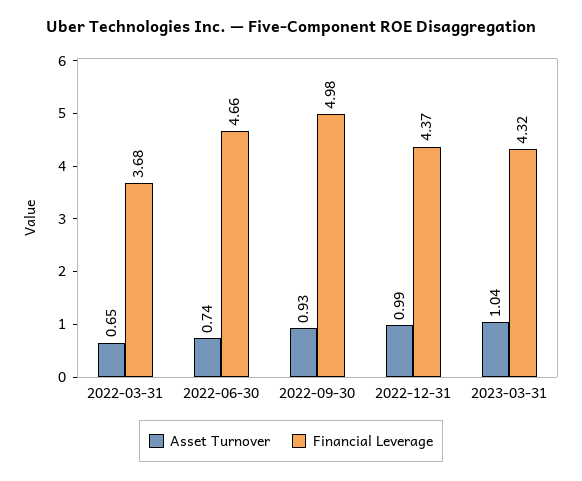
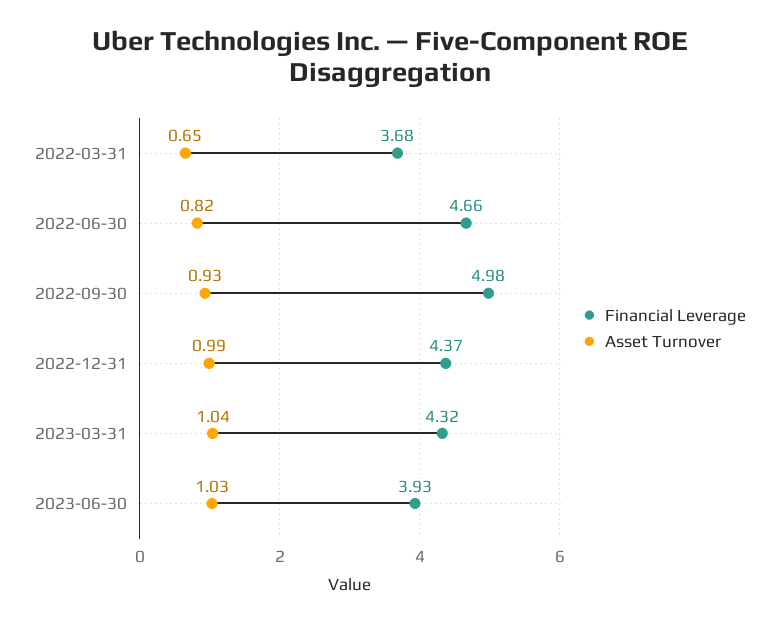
Asset Turnover, 2022-06-30: 0.74 -> 0.82
Financial Leverage, 2023-06-30: none -> 3.93
Asset Turnover, 2023-06-30: none -> 1.03

